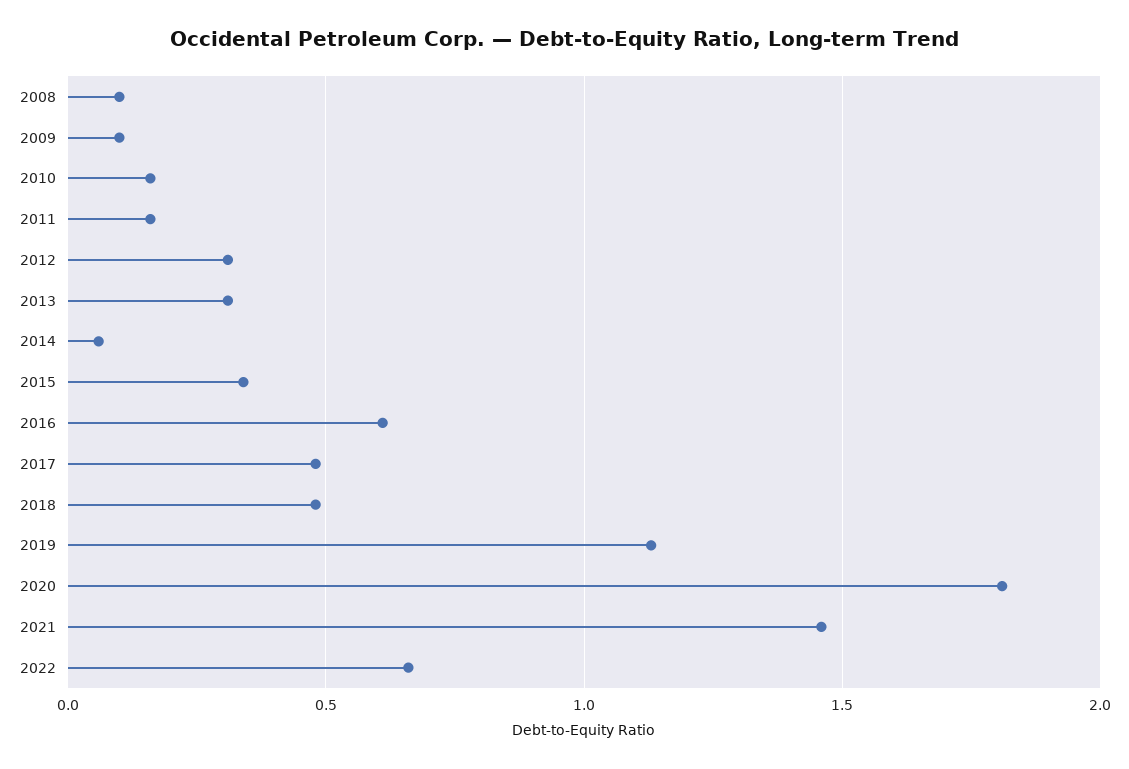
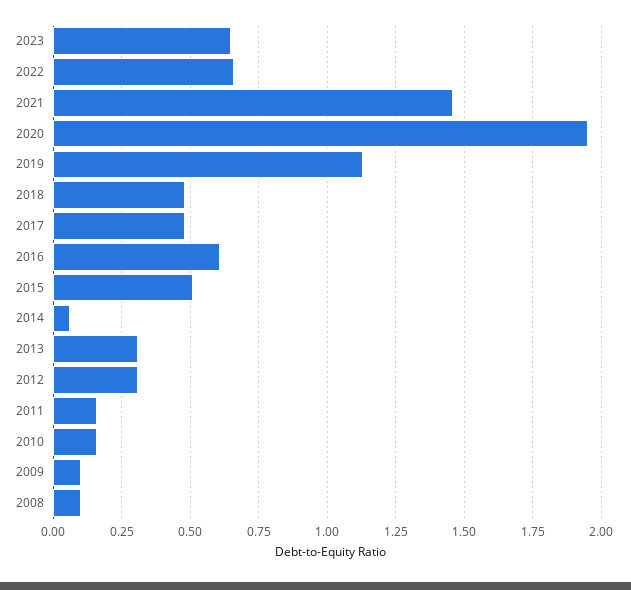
2015: 0.35 -> 0.5
2020: 1.8 -> 1.95
2023: none -> 0.65

